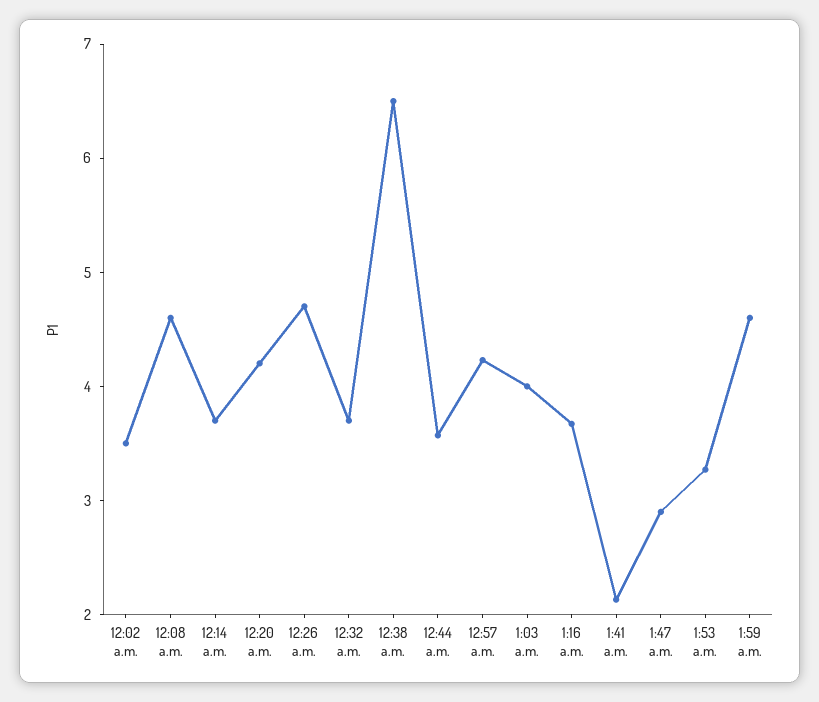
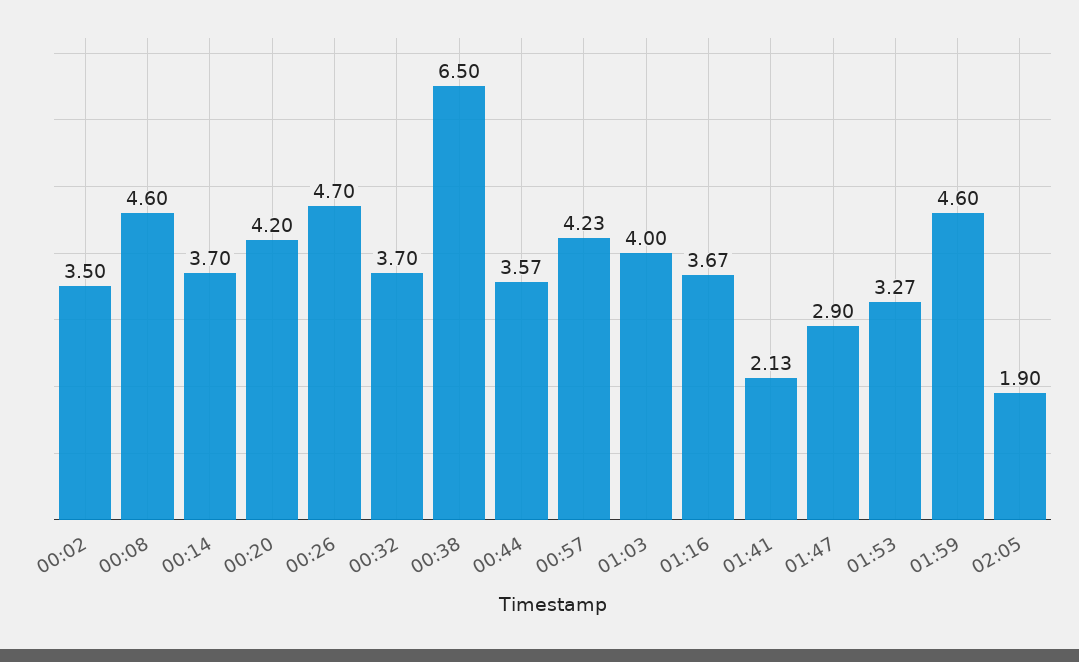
02:05: none -> 1.9

